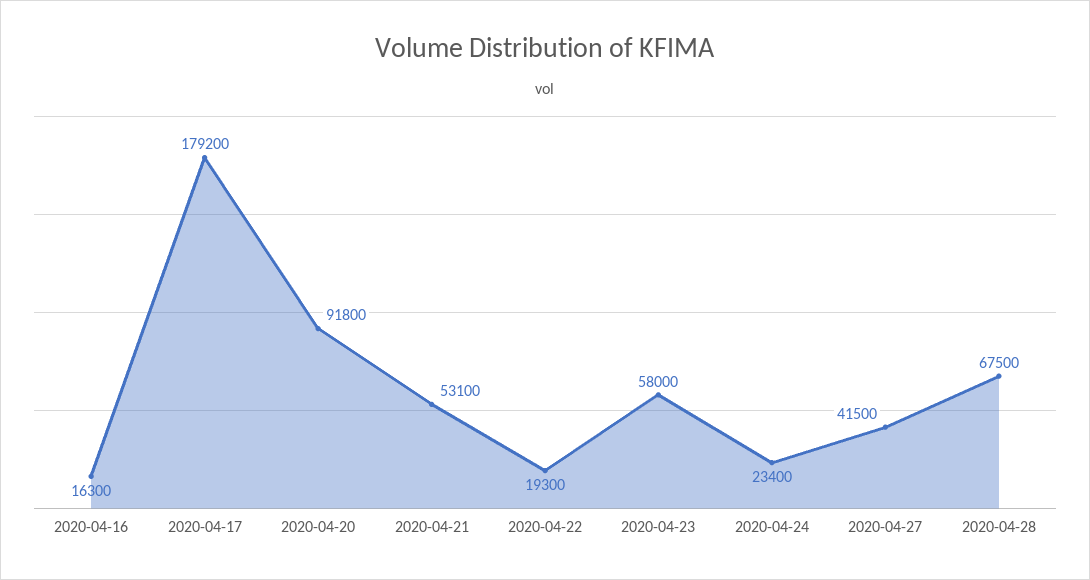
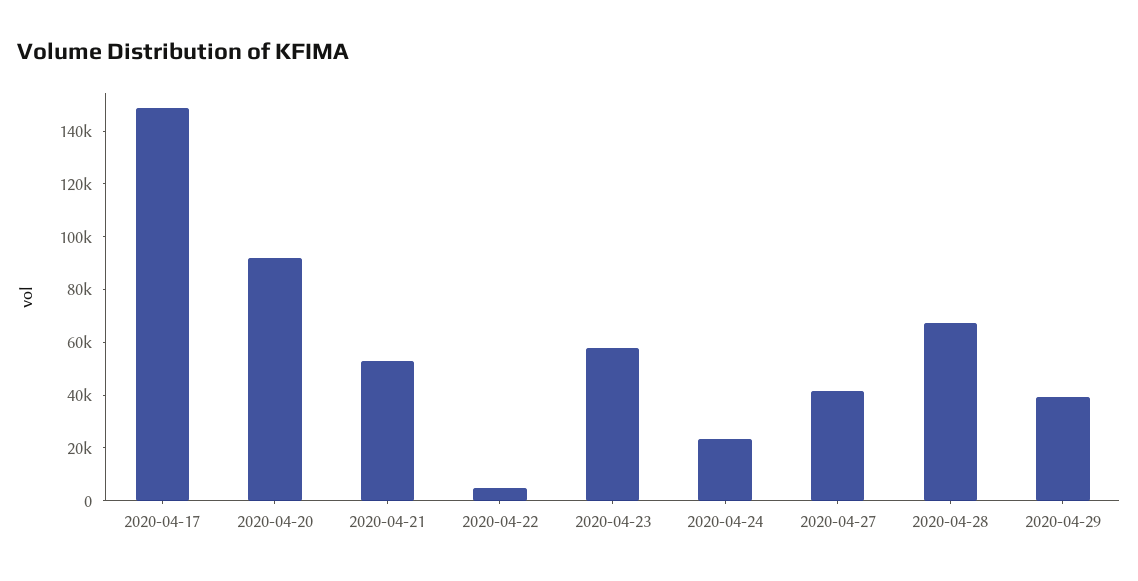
2020-04-16: 16300 -> none
2020-04-17: 179200 -> 150000
2020-04-22: 19300 -> 5000
2020-04-29: none -> 40000

